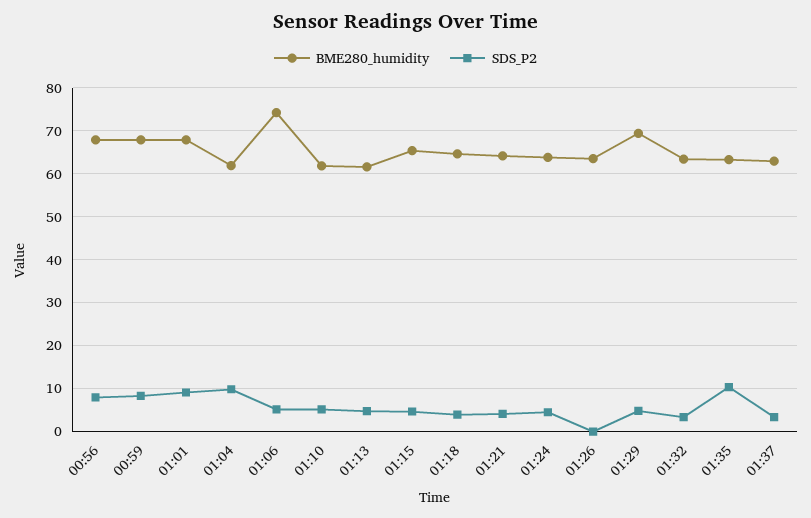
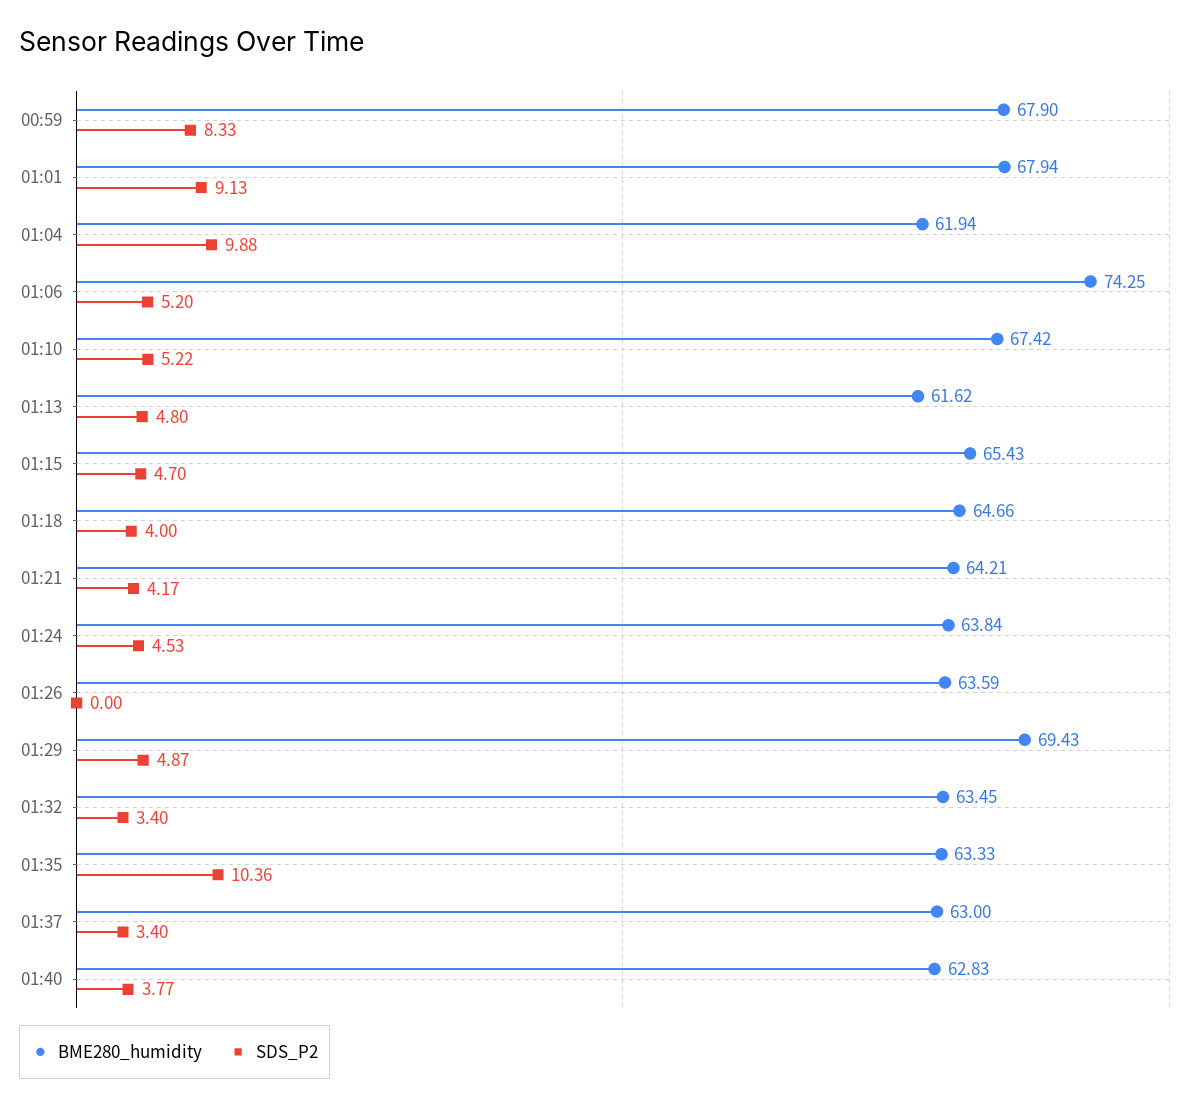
BME280_humidity, 00:56: 68 -> none
SDS_P2, 00:56: 8 -> none
BME280_humidity, 01:10: 62 -> 67.42
BME280_humidity, 01:40: none -> 62.83
SDS_P2, 01:40: none -> 3.77

